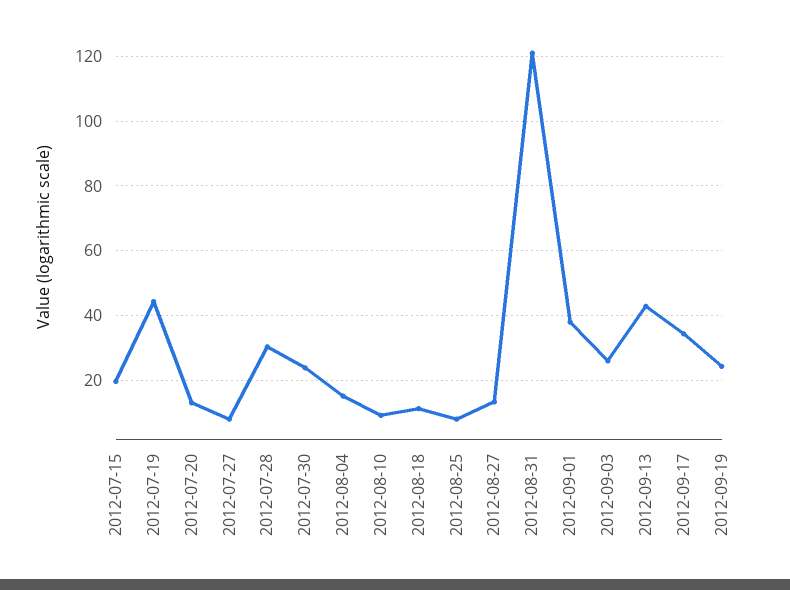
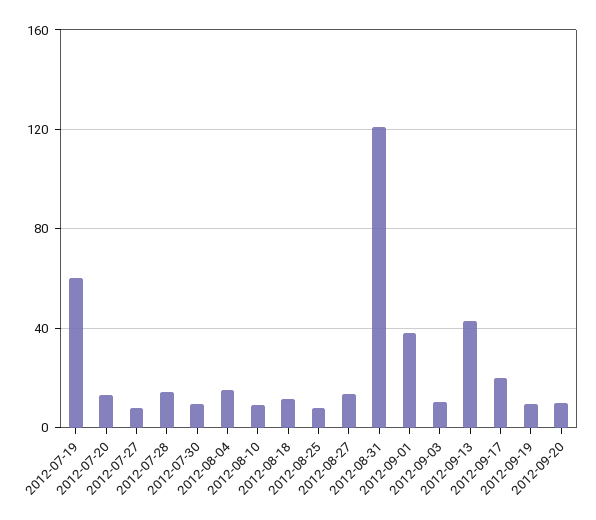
2012-07-15: 20 -> none
2012-07-19: 44 -> 60
2012-07-28: 30 -> 15
2012-07-30: 24 -> 10
2012-09-03: 26 -> 10
2012-09-17: 34 -> 20
2012-09-19: 24 -> 10
2012-09-20: none -> 10

